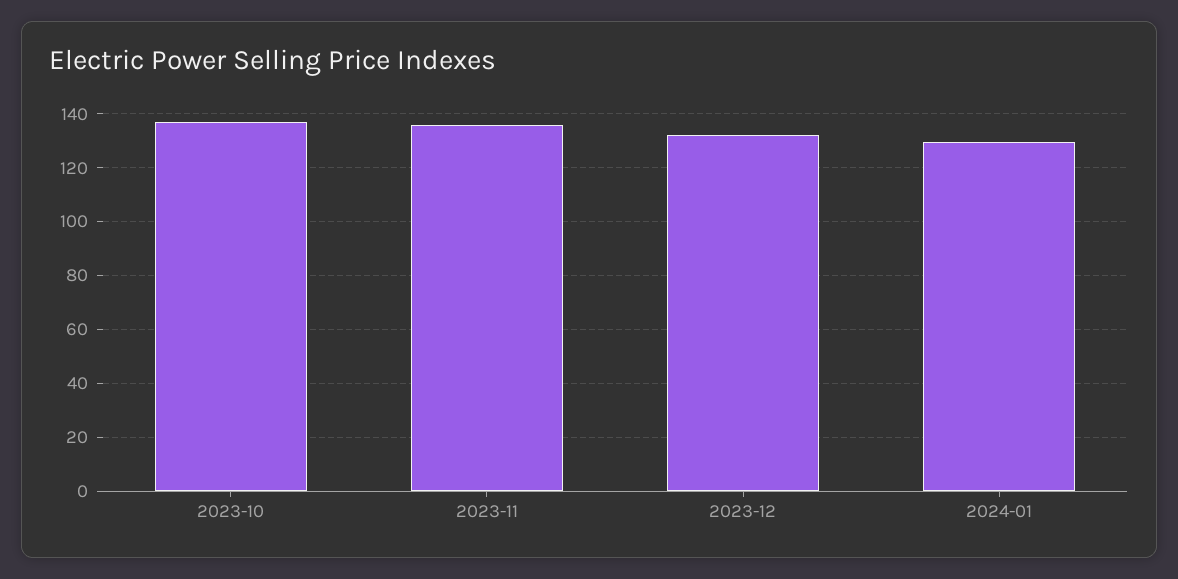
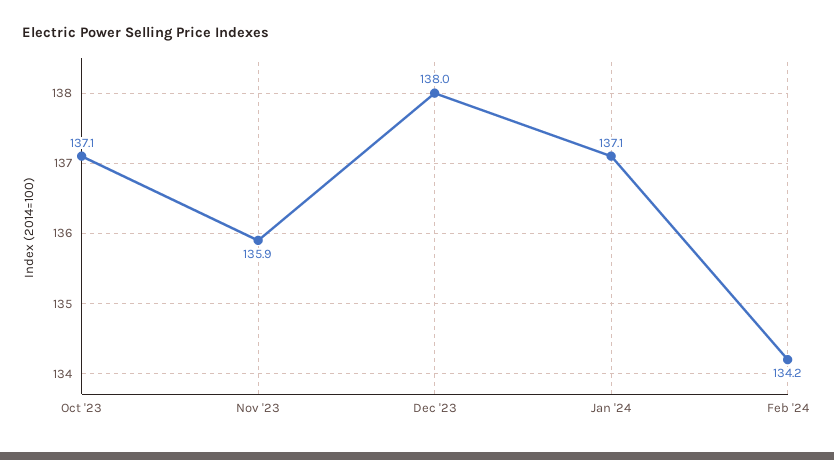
2023-12: 132.5 -> 138
2024-01: 130 -> 137.1
Feb '24: none -> 134.2

